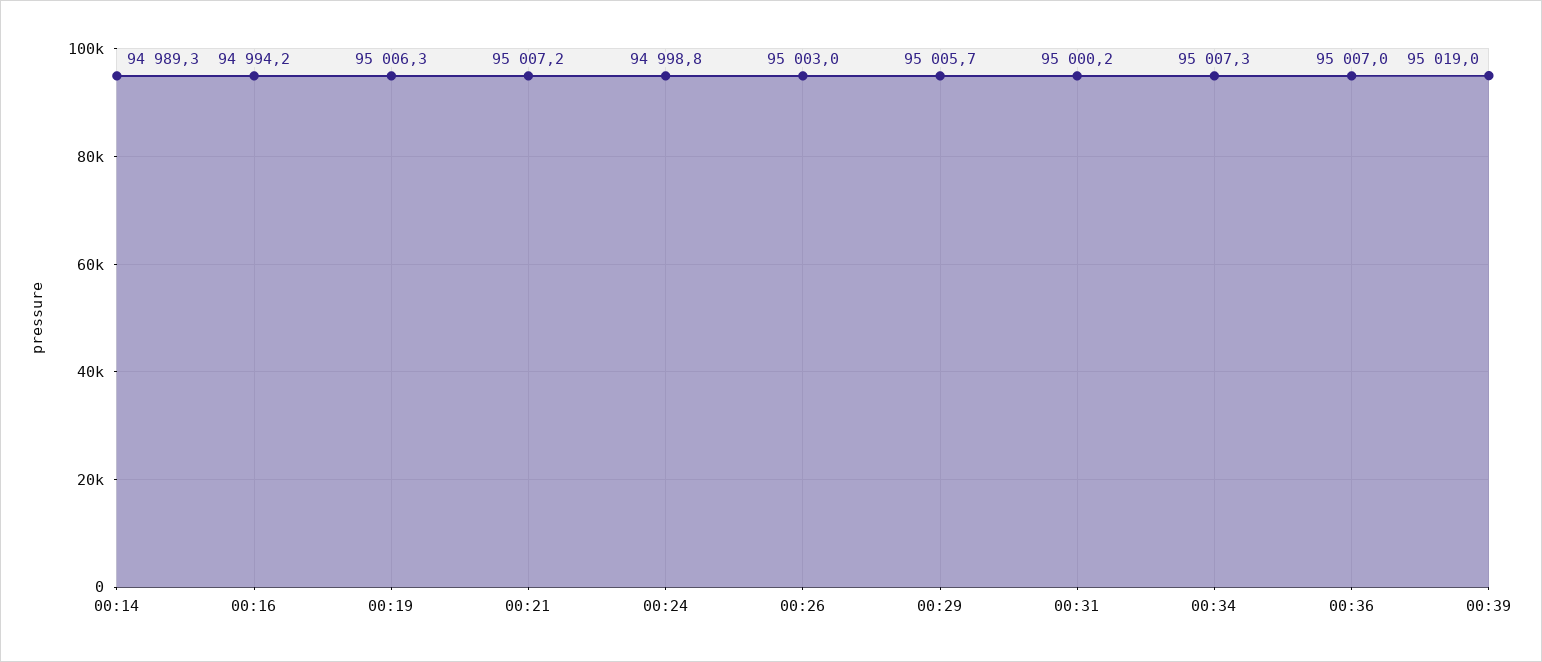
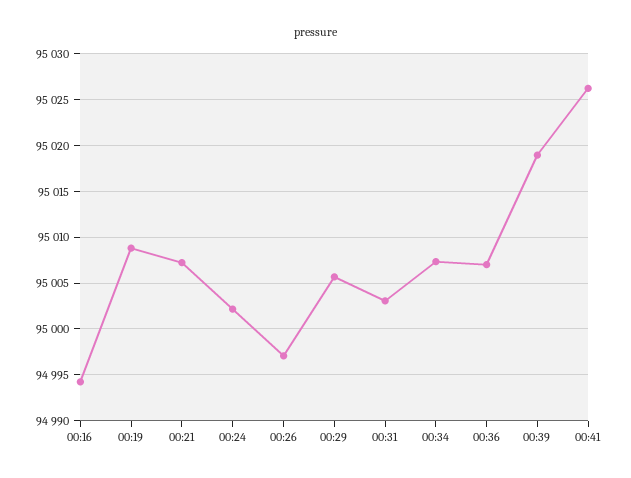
00:14: 94989.3 -> none
00:19: 95006.3 -> 95009
00:24: 94998.8 -> 95002
00:26: 95003 -> 94997
00:31: 95000.2 -> 95003
00:41: none -> 95026

